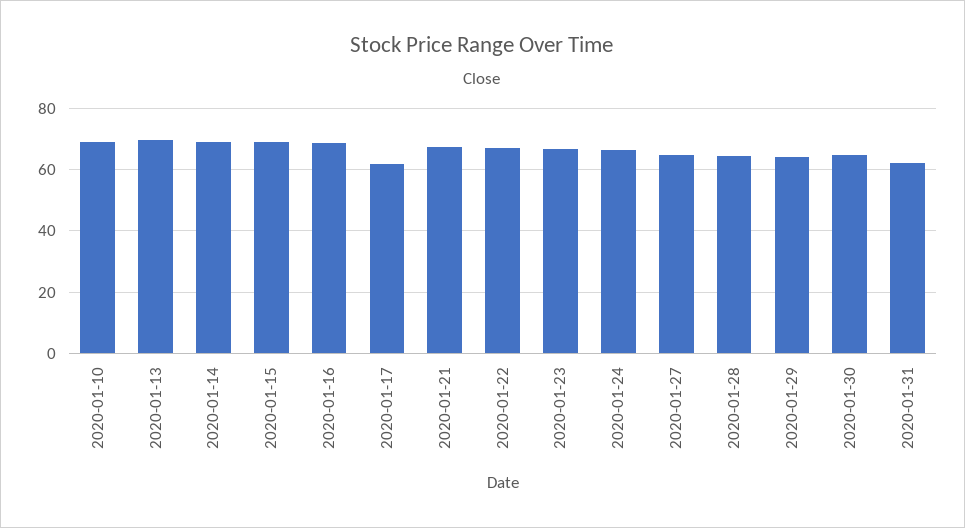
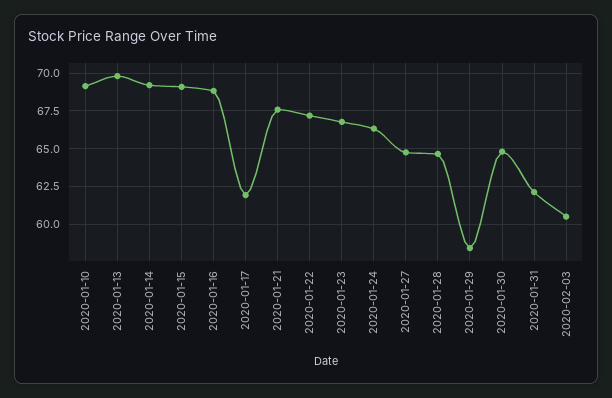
2020-01-29: 64 -> 58.5
2020-02-03: none -> 60.5

